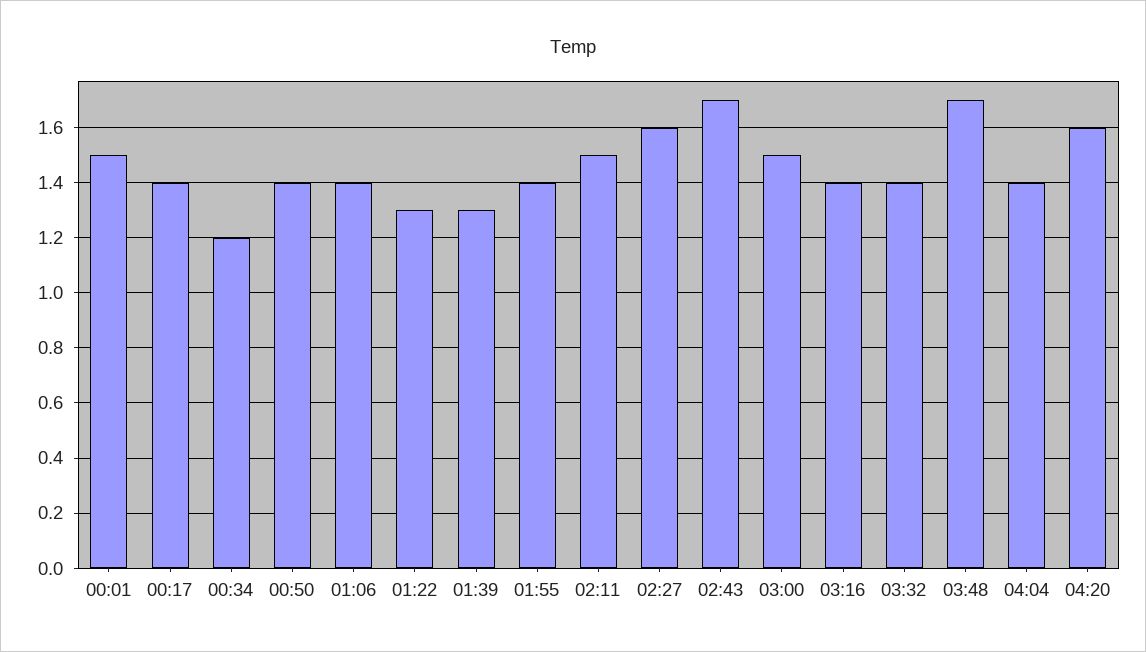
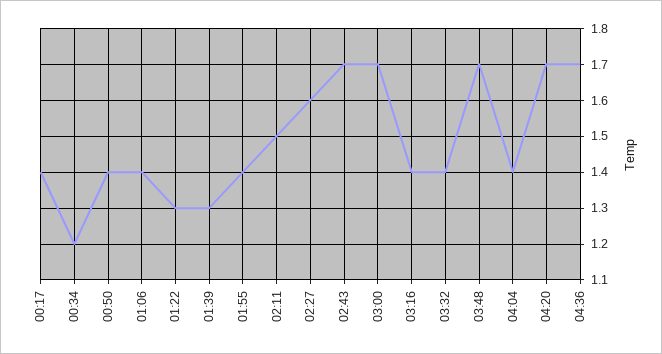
00:01: 1.5 -> none
03:00: 1.5 -> 1.7
04:20: 1.6 -> 1.7
04:36: none -> 1.7

